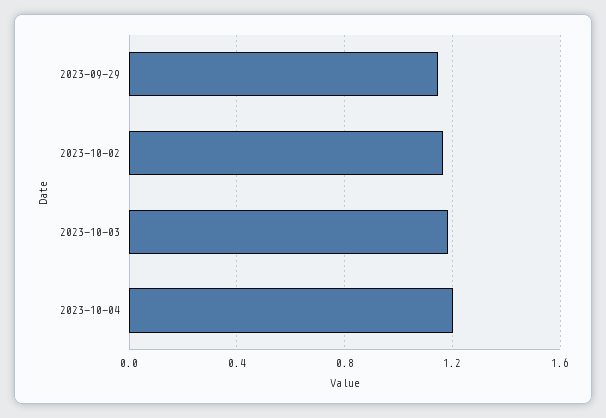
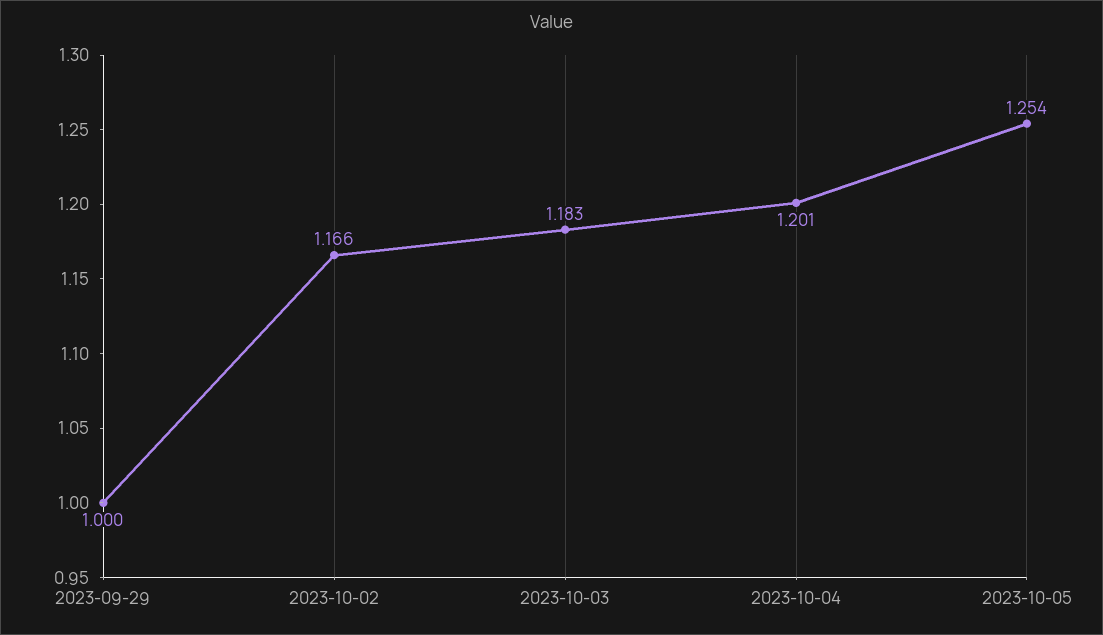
2023-09-29: 1.15 -> 1
2023-10-05: none -> 1.254

